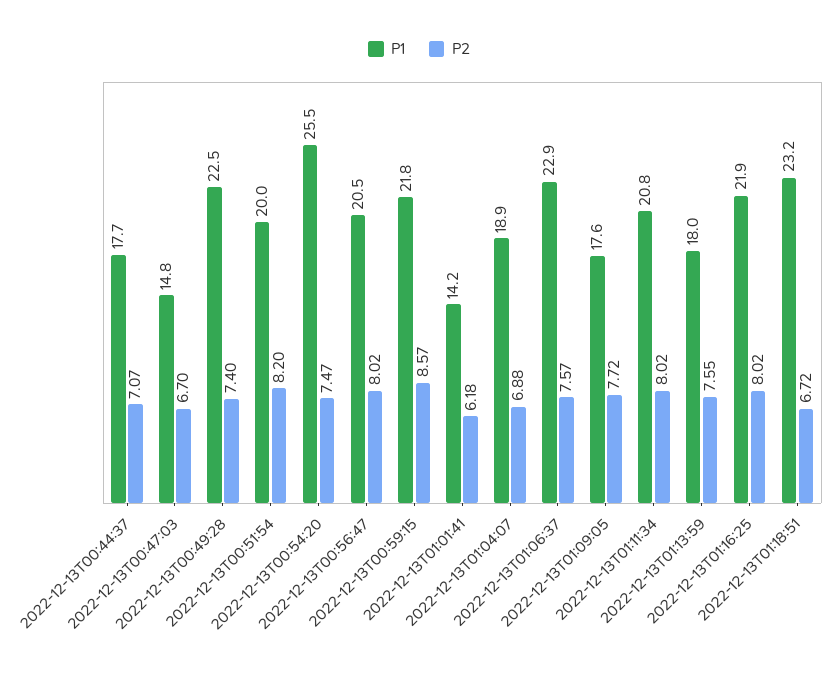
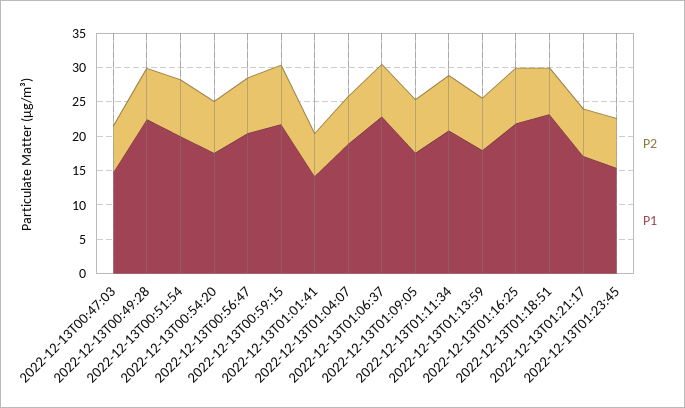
P1, 2022-12-13T00:44:37: 17.7 -> none
P2, 2022-12-13T00:44:37: 7.07 -> none
P1, 2022-12-13T00:54:20: 25.5 -> 17.5
P2, 2022-12-13T01:21:17: none -> 7.5
P1, 2022-12-13T01:21:17: none -> 17.5
P2, 2022-12-13T01:23:45: none -> 7.5
P1, 2022-12-13T01:23:45: none -> 15

